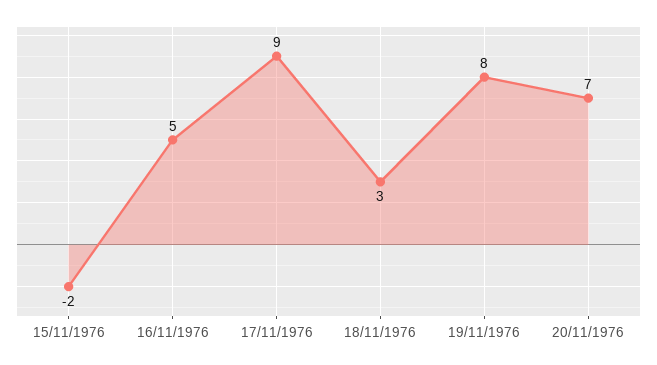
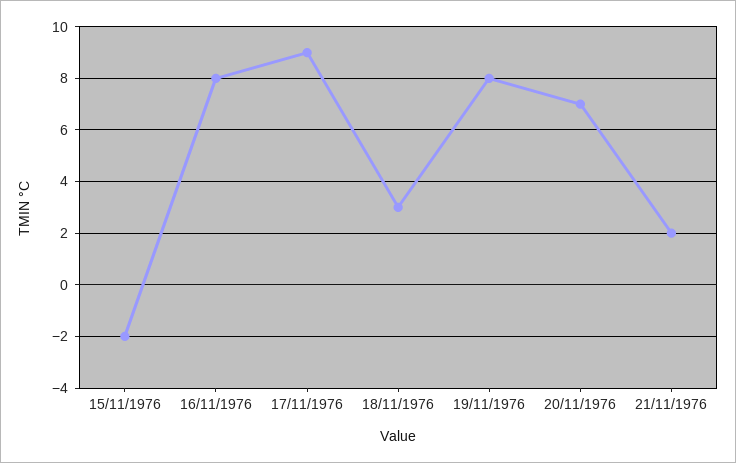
16/11/1976: 5 -> 8
21/11/1976: none -> 2

